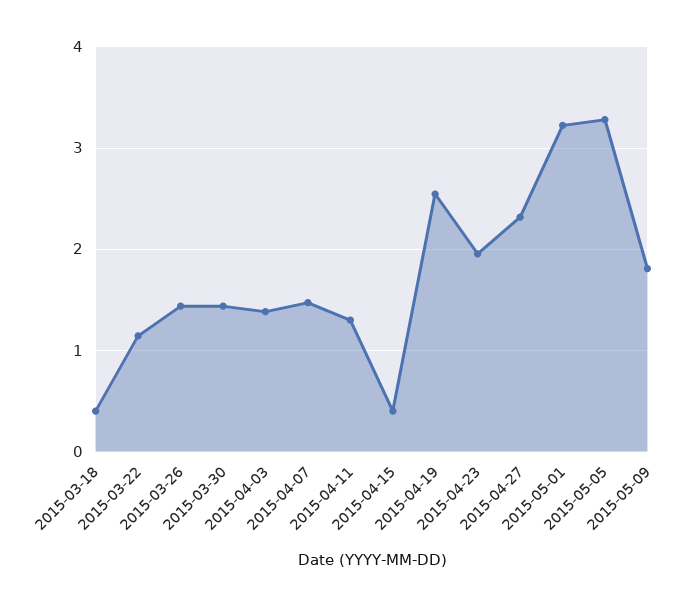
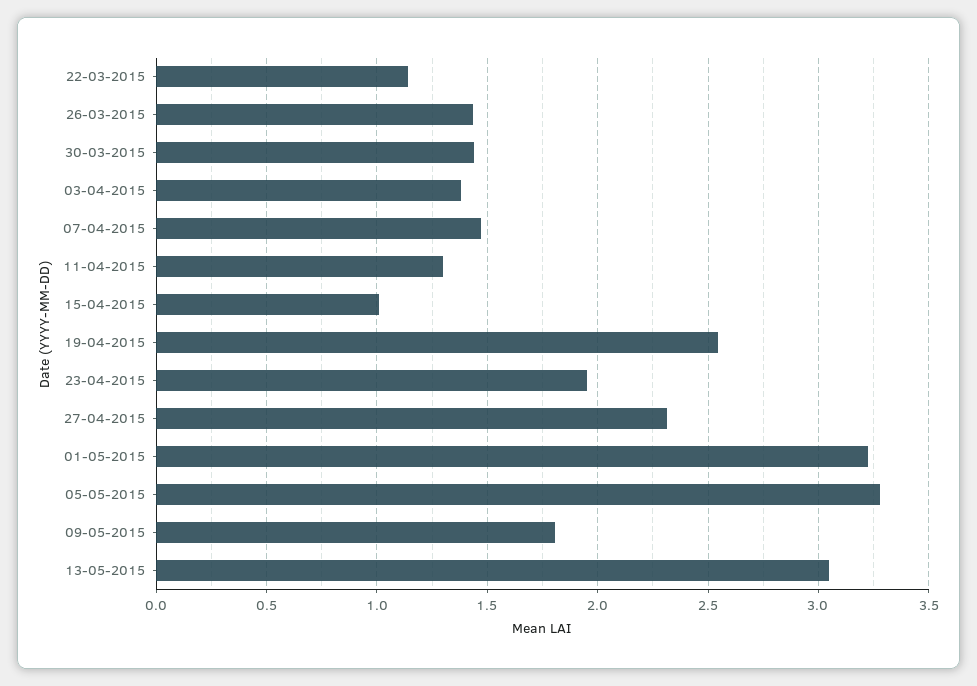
2015-03-18: 0.4 -> none
2015-04-15: 0.4 -> 1
13-05-2015: none -> 3.05

